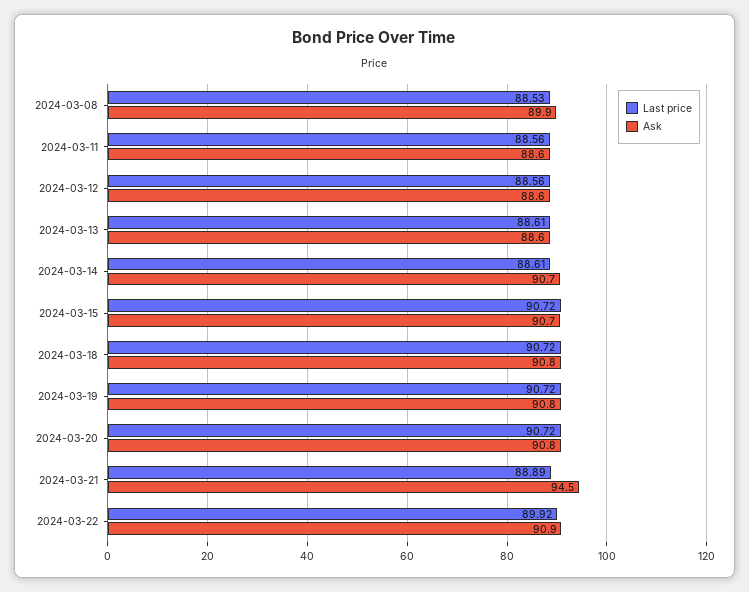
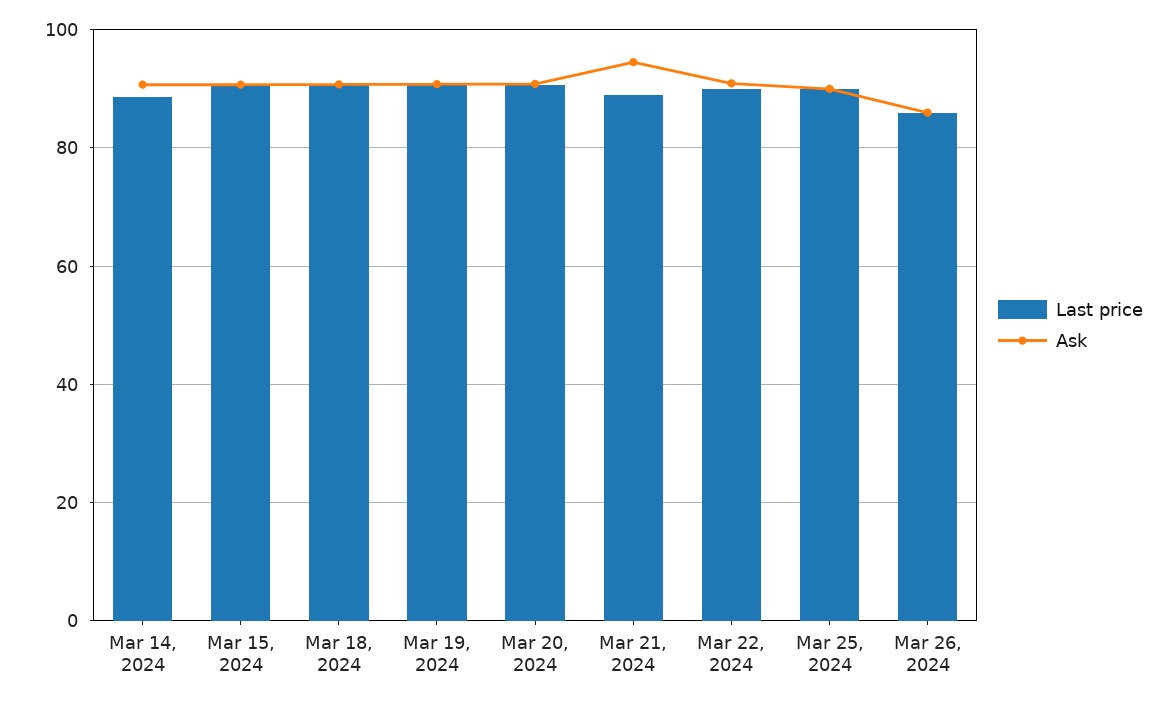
Last price, 2024-03-08: 88.53 -> none
Ask, 2024-03-08: 89.9 -> none
Last price, 2024-03-11: 88.56 -> none
Ask, 2024-03-11: 88.6 -> none
Last price, 2024-03-12: 88.56 -> none
Ask, 2024-03-12: 88.6 -> none
Last price, 2024-03-13: 88.61 -> none
Ask, 2024-03-13: 88.6 -> none
Last price, Mar 25, 2024: none -> 90
Ask, Mar 25, 2024: none -> 90
Last price, Mar 26, 2024: none -> 86
Ask, Mar 26, 2024: none -> 86

